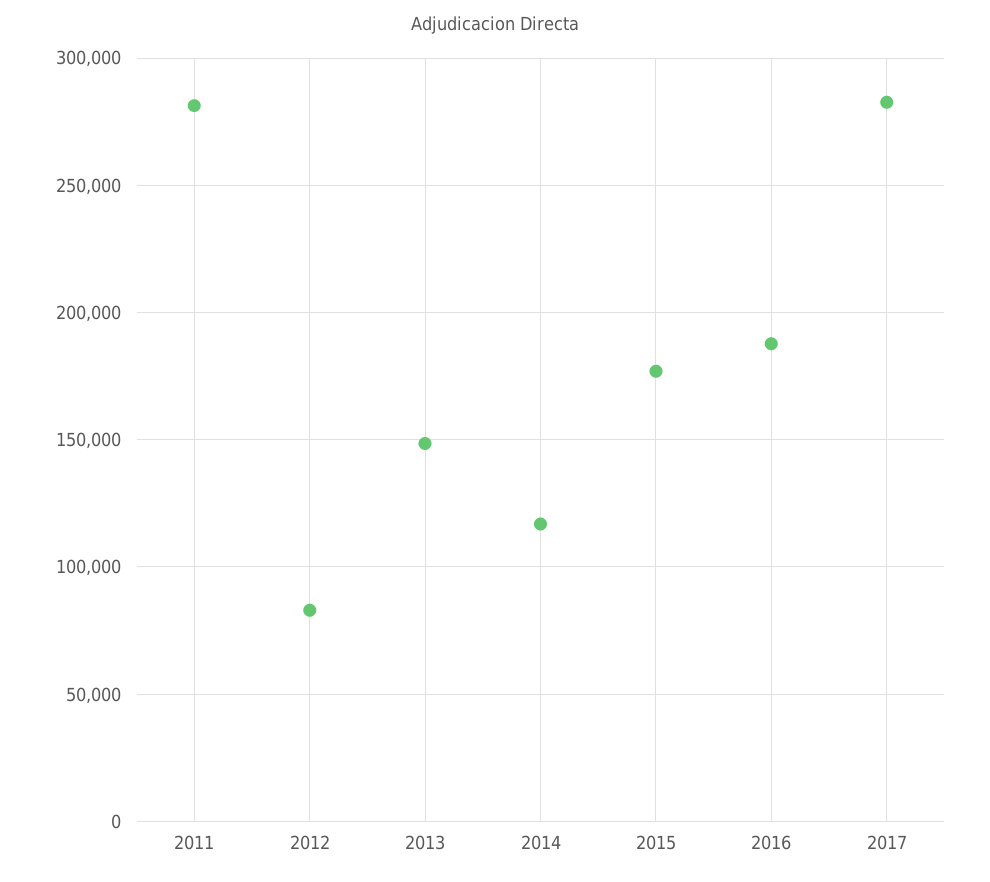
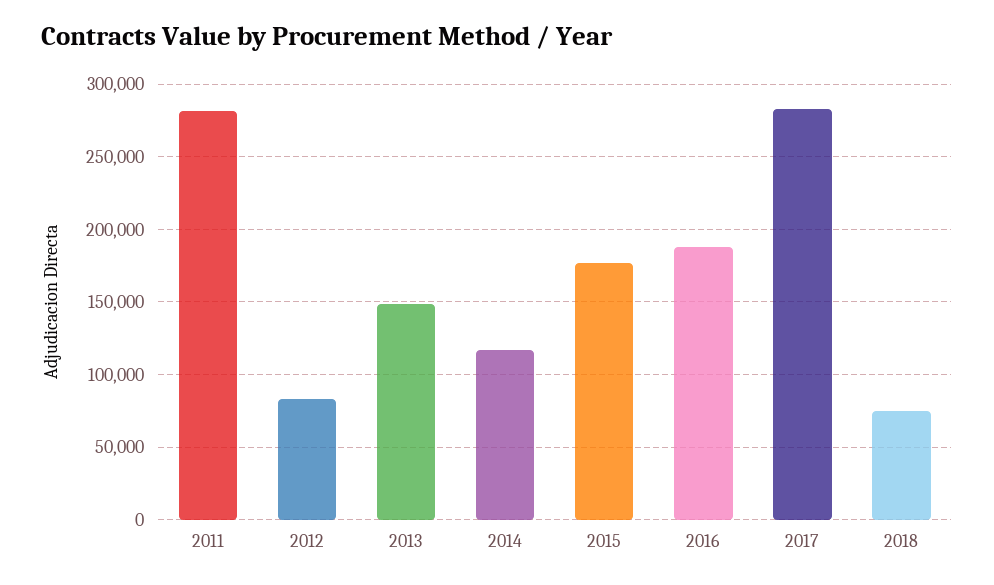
2018: none -> 75000

